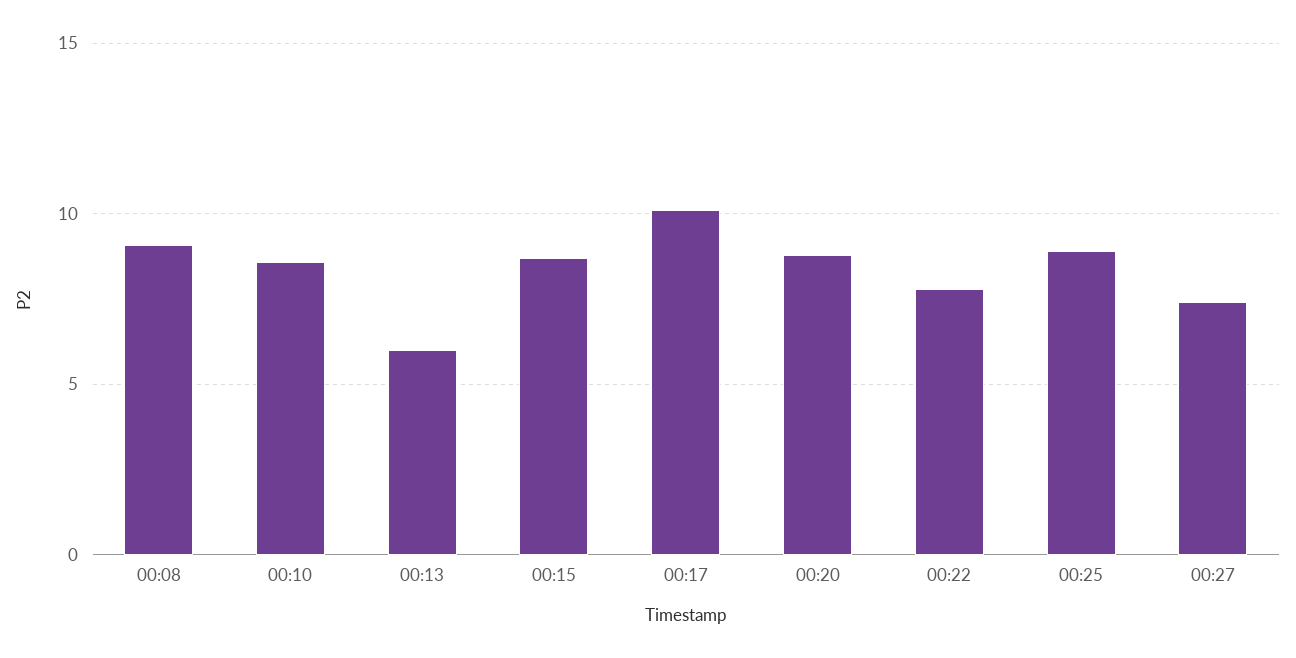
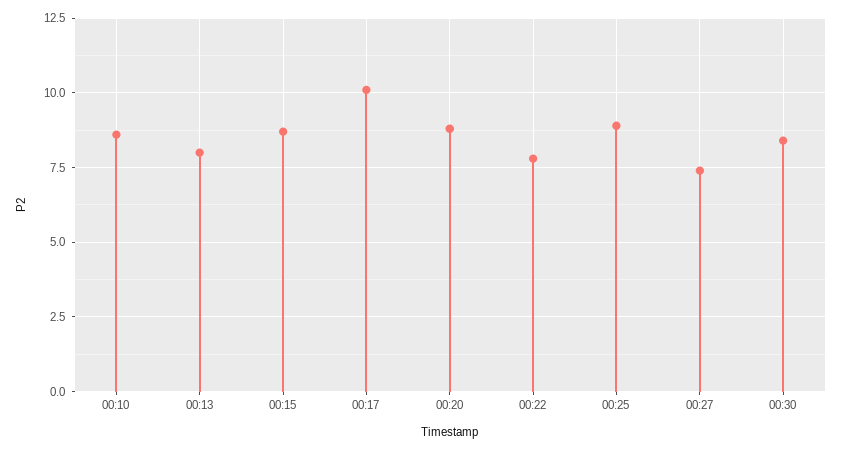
00:08: 9 -> none
00:13: 6 -> 8
00:30: none -> 8.5

